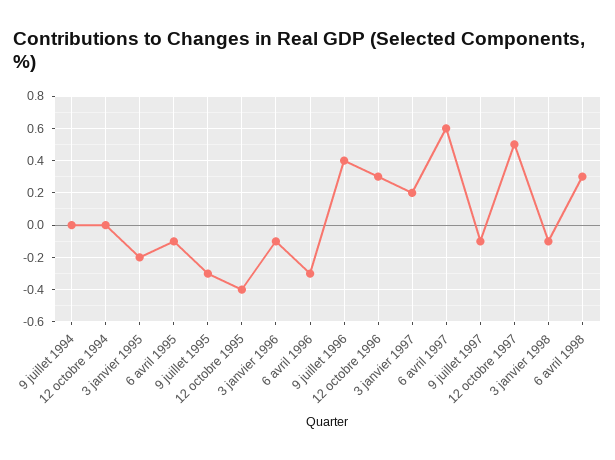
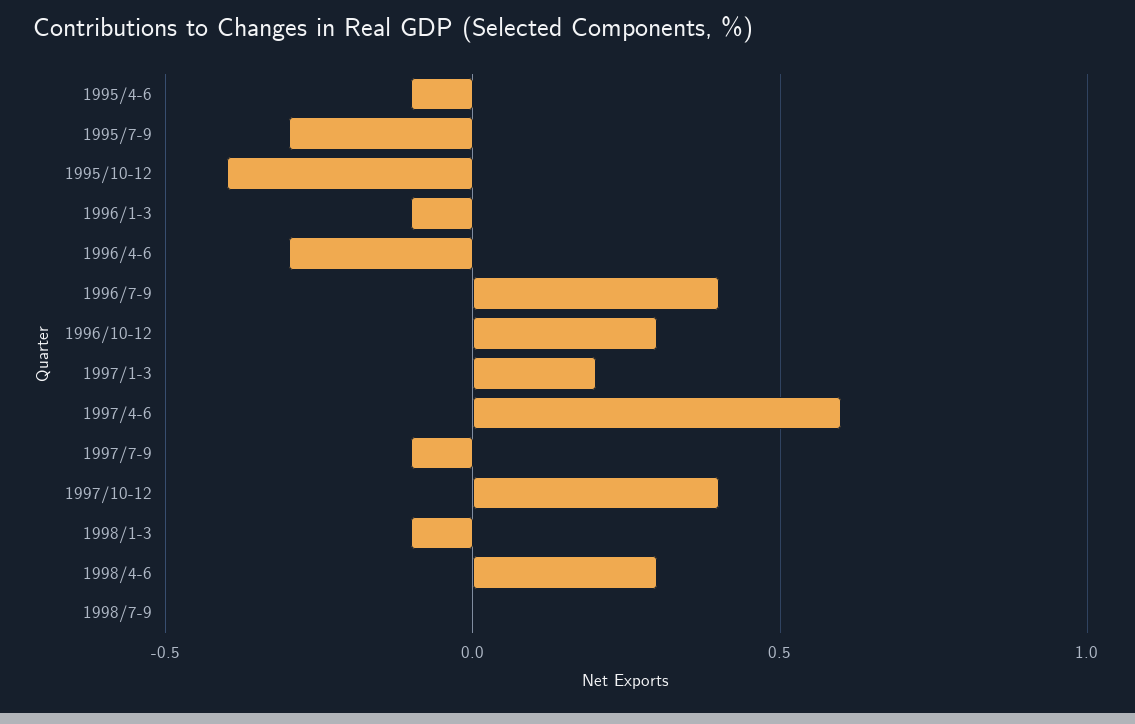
9 juillet 1994: 0 -> none
12 octobre 1994: 0 -> none
3 janvier 1995: -0.2 -> none
12 octobre 1997: 0.5 -> 0.4
1998/7-9: none -> 0

